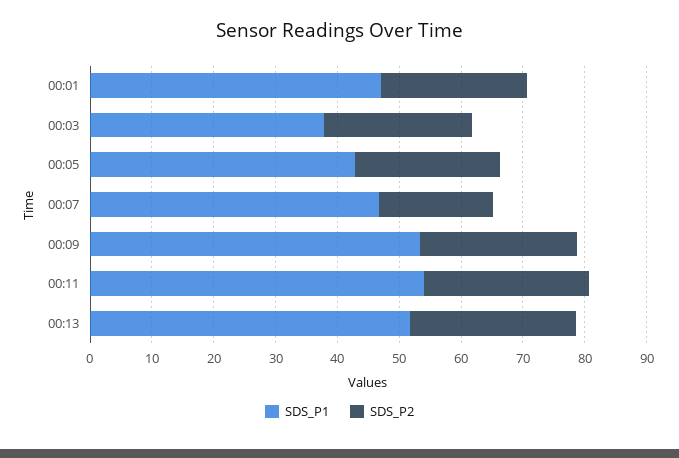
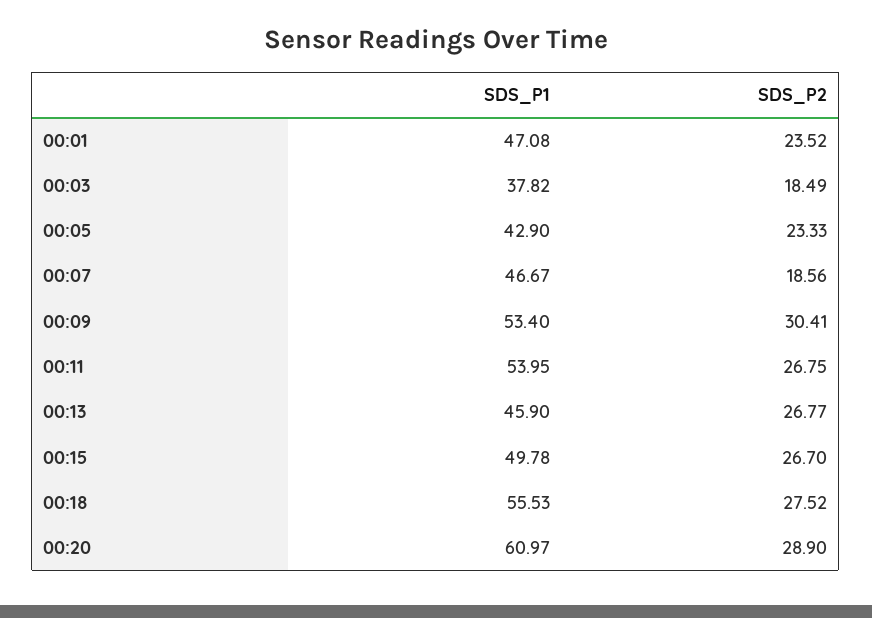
SDS_P2, 00:03: 24 -> 18.49
SDS_P2, 00:09: 26 -> 30.41
SDS_P1, 00:13: 52 -> 45.9
SDS_P1, 00:15: none -> 49.78
SDS_P2, 00:15: none -> 26.7
SDS_P1, 00:18: none -> 55.53
SDS_P2, 00:18: none -> 27.52
SDS_P1, 00:20: none -> 60.97
SDS_P2, 00:20: none -> 28.9

